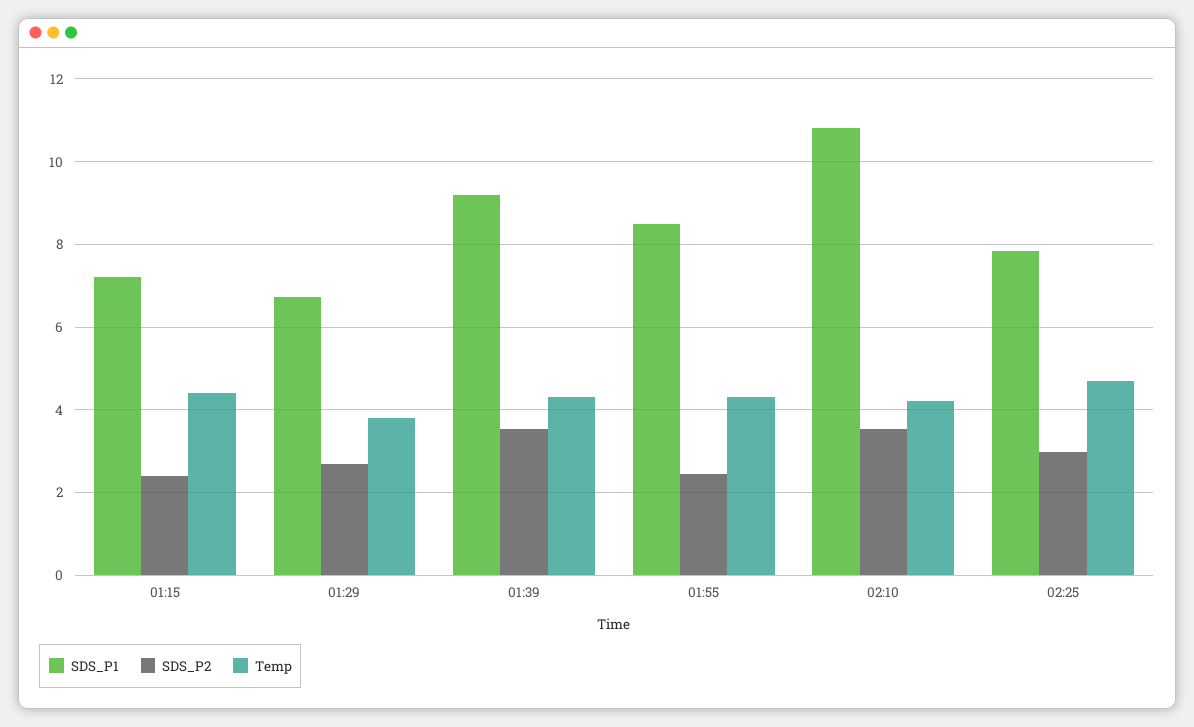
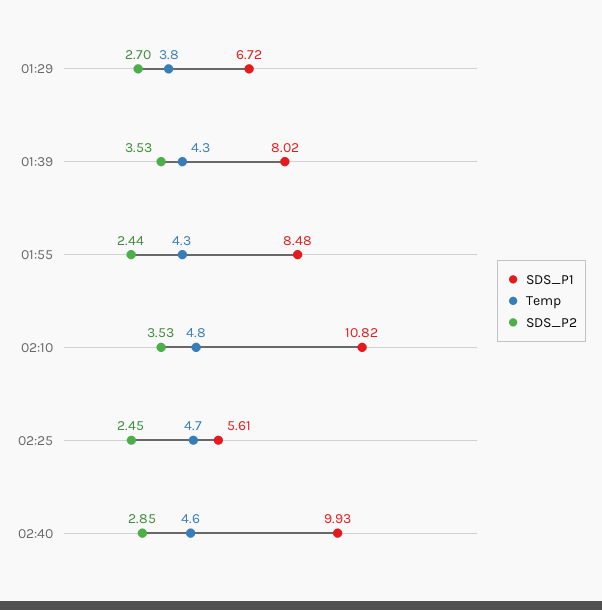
SDS_P1, 01:15: 7.2 -> none
SDS_P2, 01:15: 2.4 -> none
Temp, 01:15: 4.4 -> none
SDS_P1, 01:39: 9.2 -> 8.02
Temp, 02:10: 4.2 -> 4.8
SDS_P1, 02:25: 7.8 -> 5.61
SDS_P2, 02:25: 3 -> 2.45
SDS_P1, 02:40: none -> 9.93
Temp, 02:40: none -> 4.6
SDS_P2, 02:40: none -> 2.85

